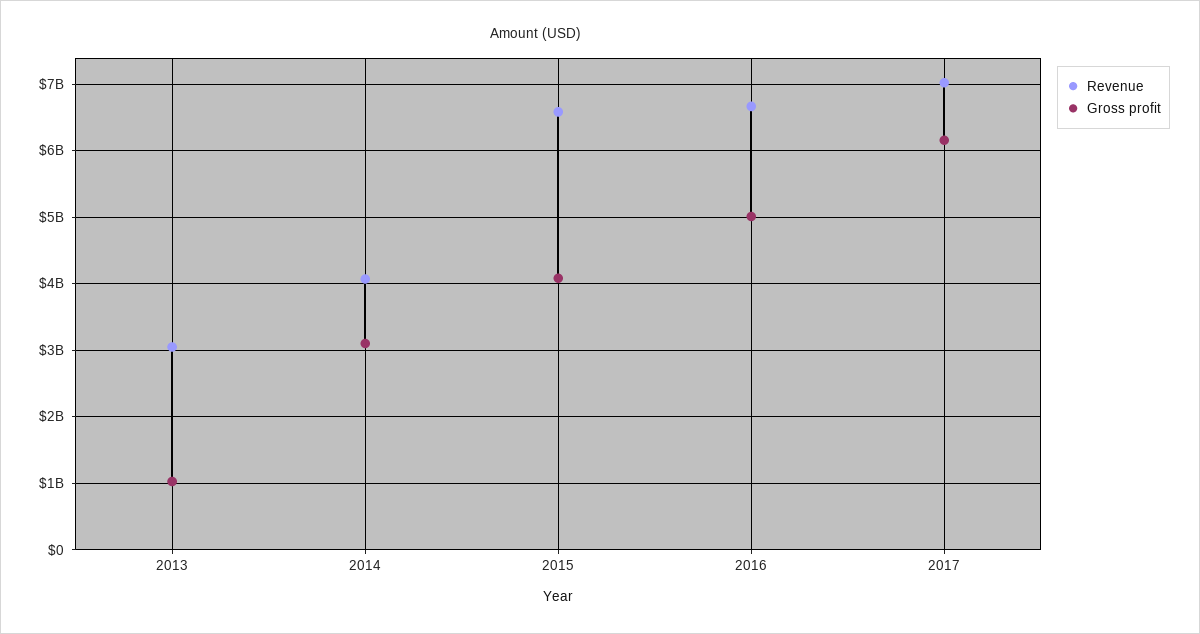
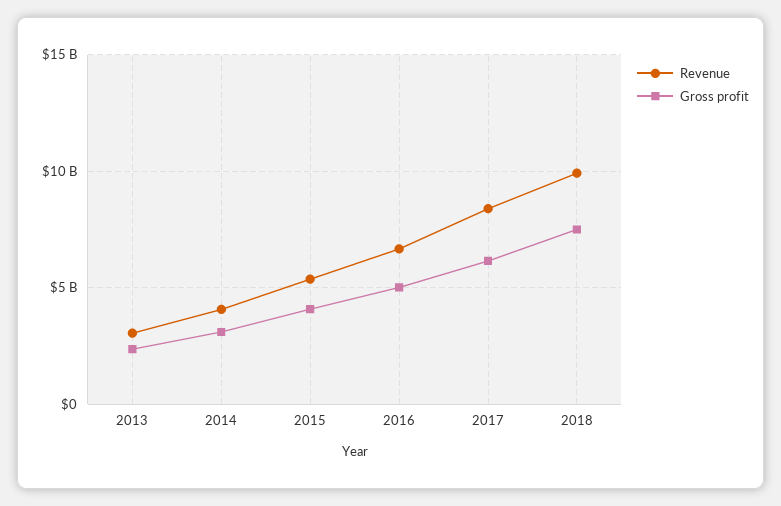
Gross profit, 2013: 1000000000 -> 2500000000
Revenue, 2015: 6600000000 -> 5500000000
Revenue, 2017: 7000000000 -> 8500000000
Revenue, 2018: none -> 10000000000
Gross profit, 2018: none -> 7500000000

